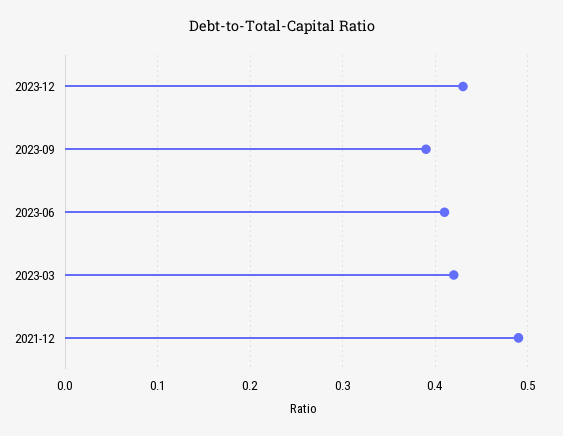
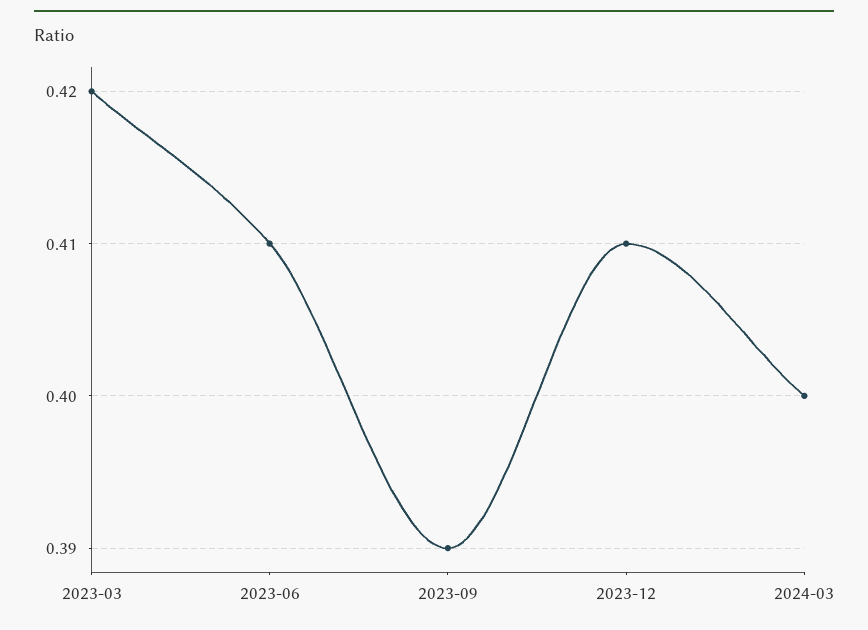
2023-12: 0.43 -> 0.41
2021-12: 0.49 -> none
2024-03: none -> 0.4

